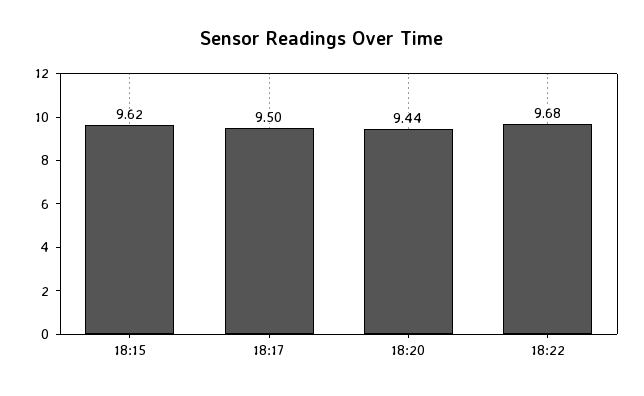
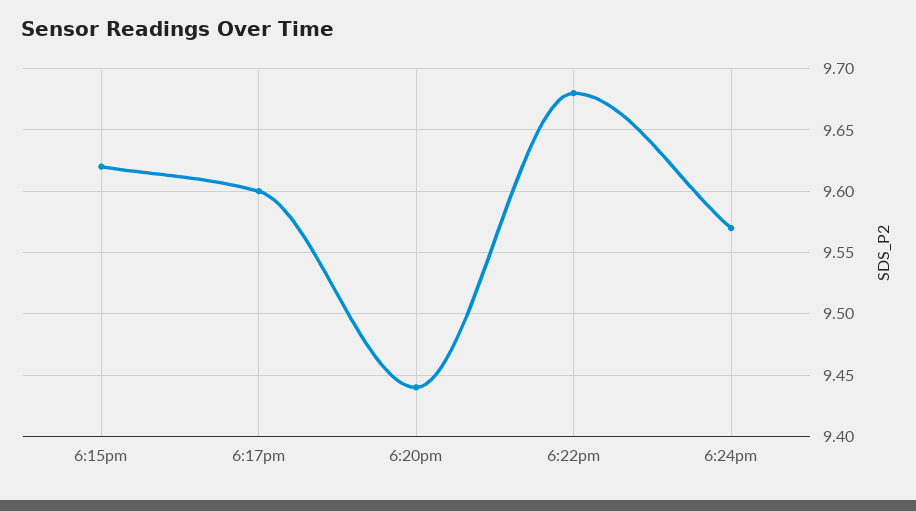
18:17: 9.5 -> 9.6
6:24pm: none -> 9.57

